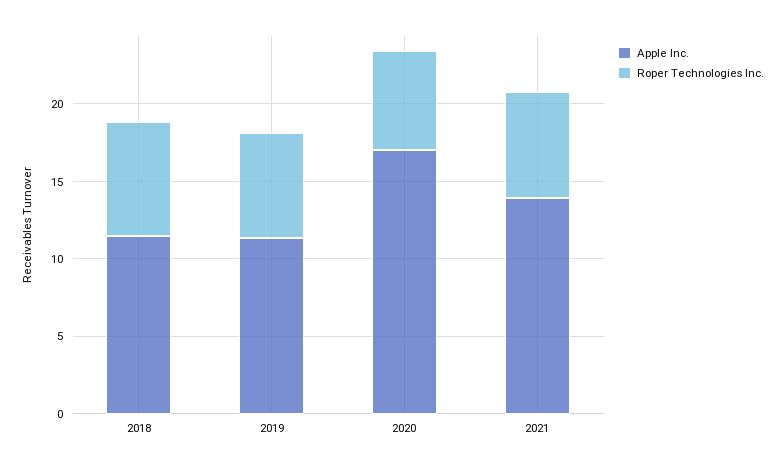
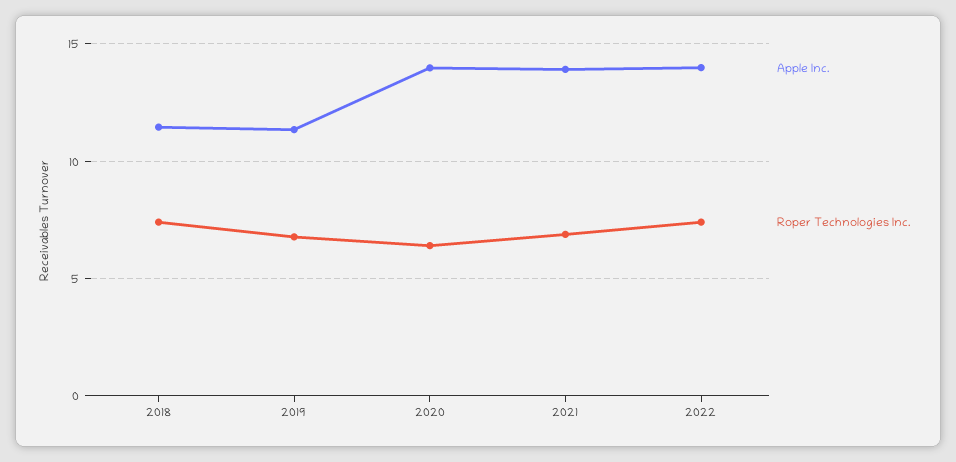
Apple Inc., 2020: 17 -> 14
Apple Inc., 2022: none -> 14
Roper Technologies Inc., 2022: none -> 7.5

